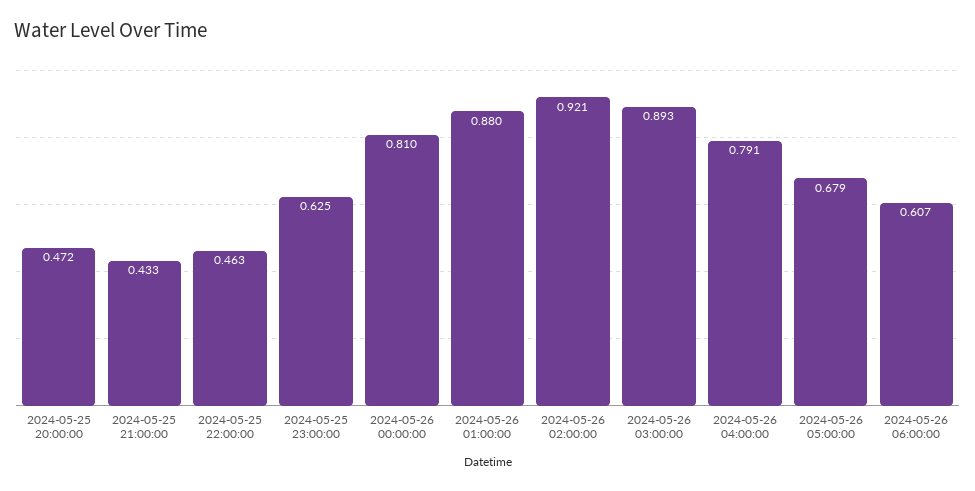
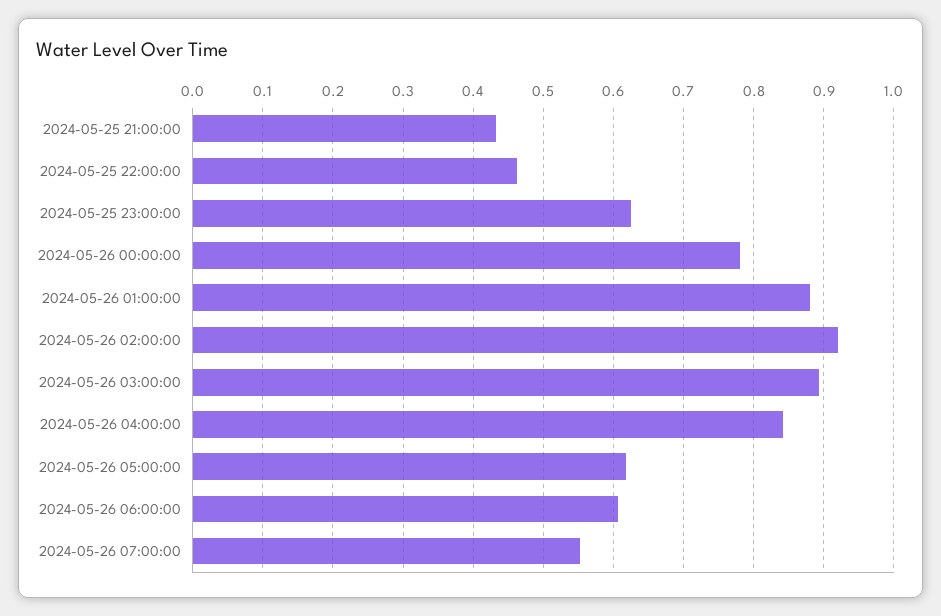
2024-05-25 20:00:00: 0.472 -> none
2024-05-26 00:00:00: 0.81 -> 0.78
2024-05-26 04:00:00: 0.791 -> 0.84
2024-05-26 05:00:00: 0.679 -> 0.62
2024-05-26 07:00:00: none -> 0.55

